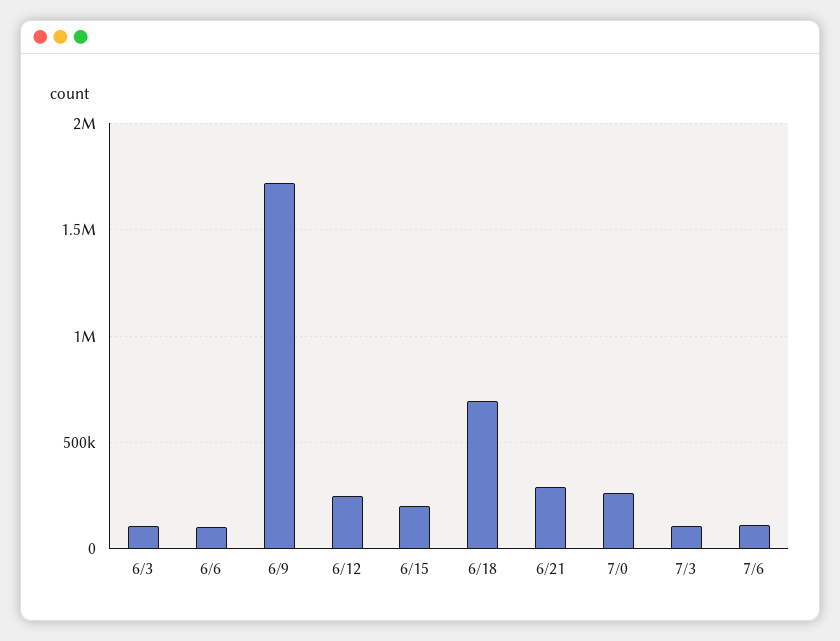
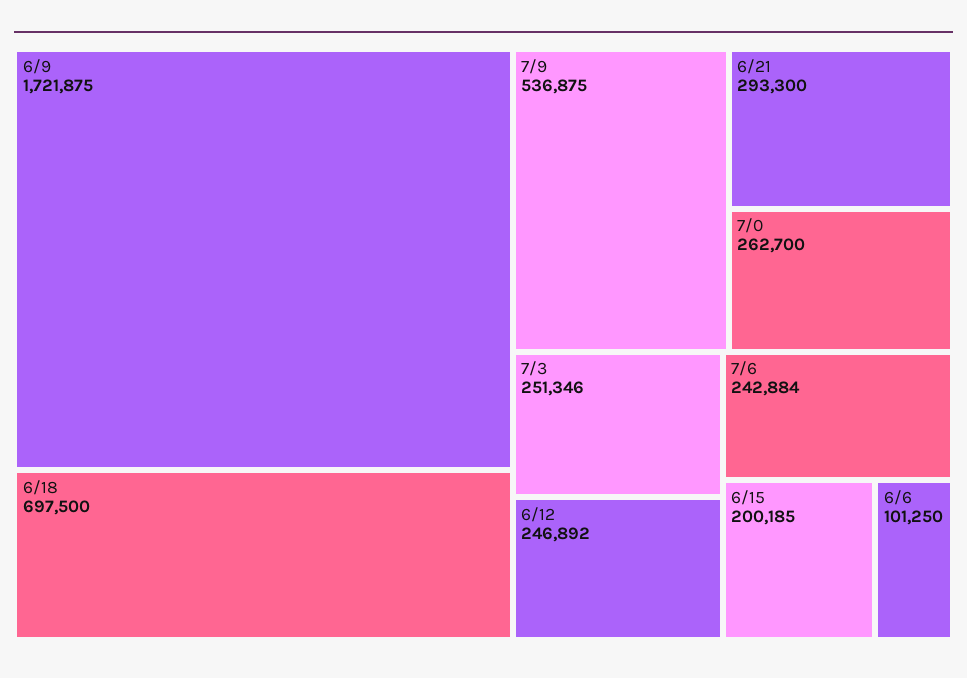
6/3: 100000 -> none
7/3: 100000 -> 251346
7/6: 100000 -> 242884
7/9: none -> 536875

